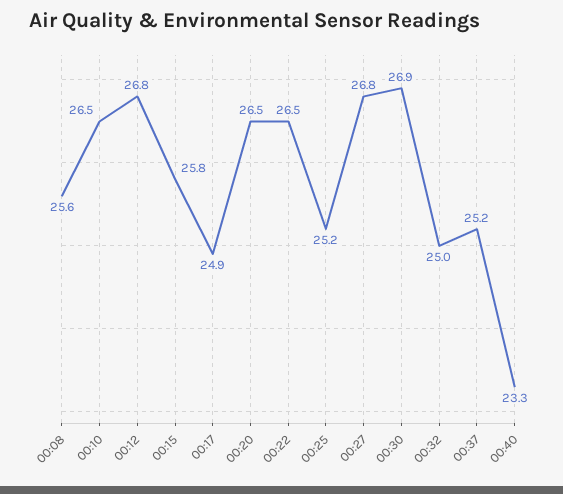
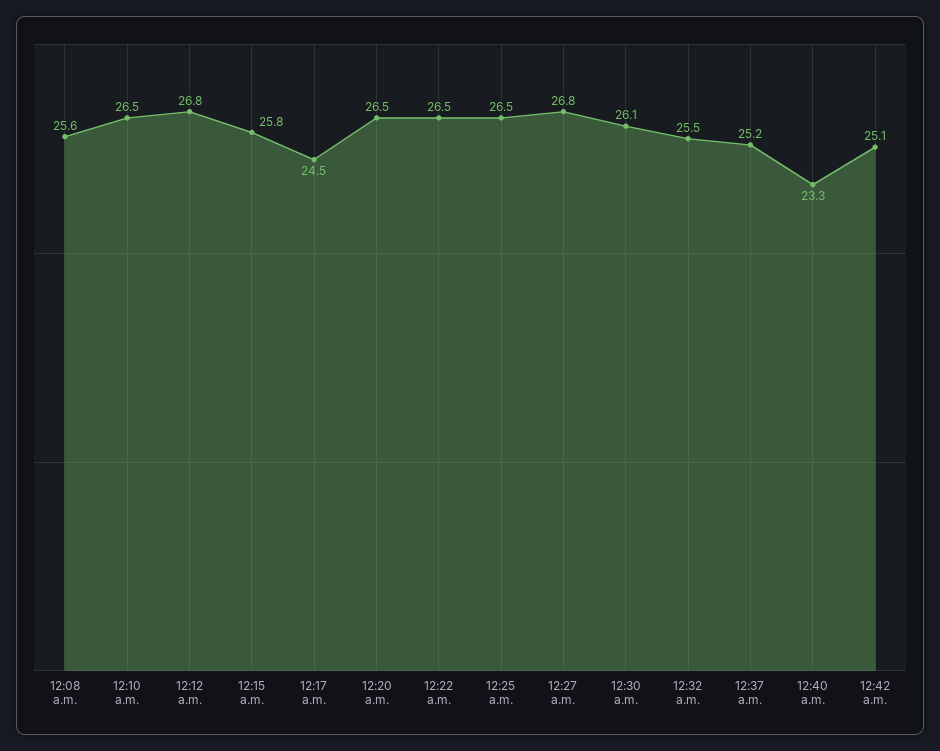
00:17: 24.9 -> 24.5
00:25: 25.2 -> 26.5
00:30: 26.9 -> 26.1
00:32: 25 -> 25.5
12:42 a.m.: none -> 25.1

